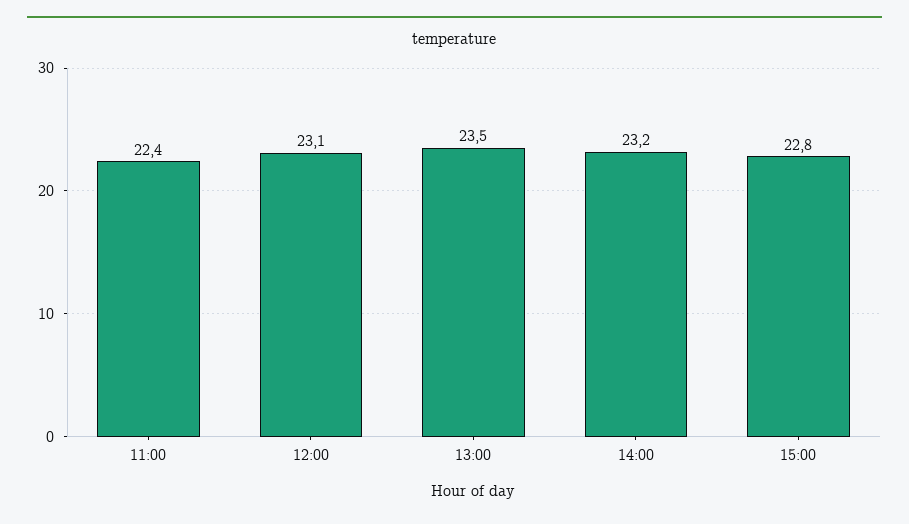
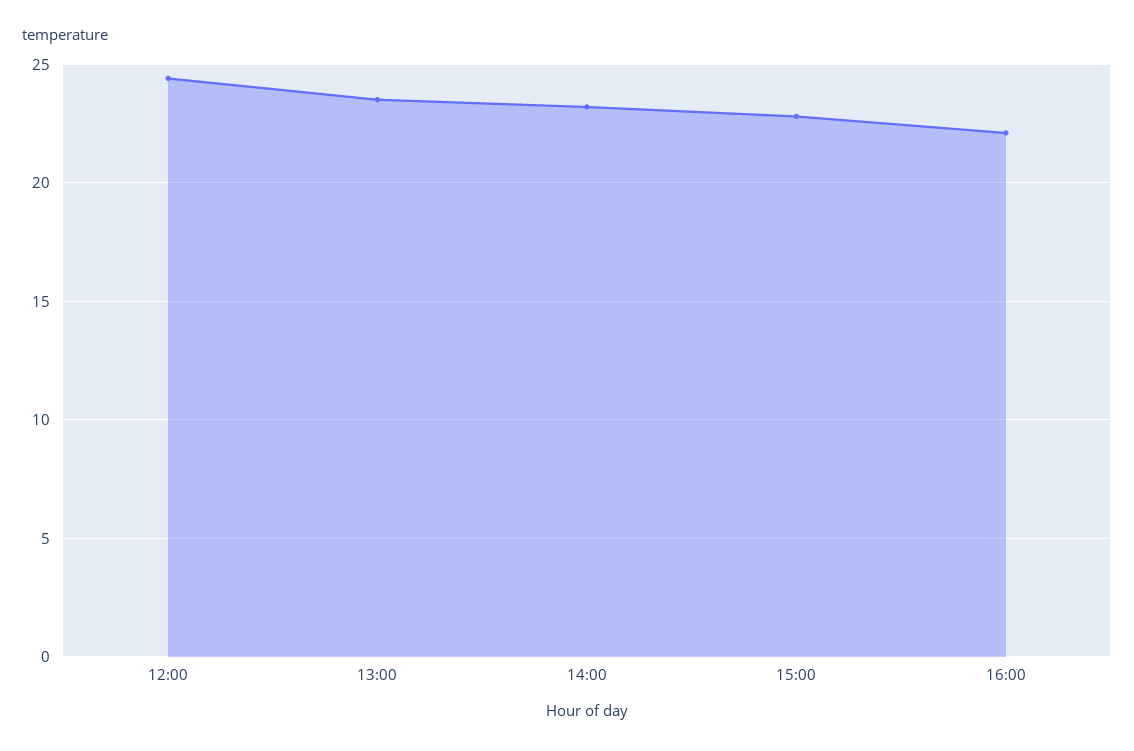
11:00: 22.4 -> none
12:00: 23.1 -> 24.5
16:00: none -> 22

